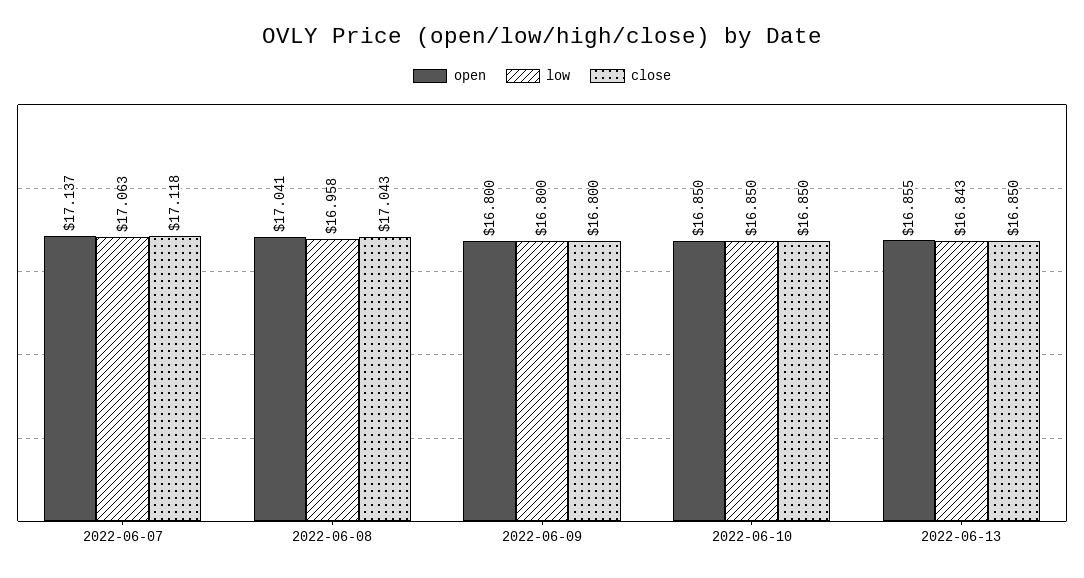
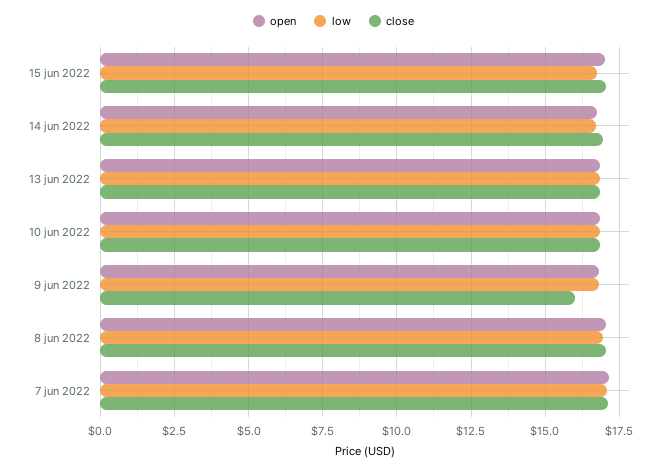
close, 2022-06-09: 16.8 -> 16
open, 15 jun 2022: none -> 17
low, 15 jun 2022: none -> 16.75
close, 15 jun 2022: none -> 17
open, 14 jun 2022: none -> 16.75
low, 14 jun 2022: none -> 16.75
close, 14 jun 2022: none -> 17

